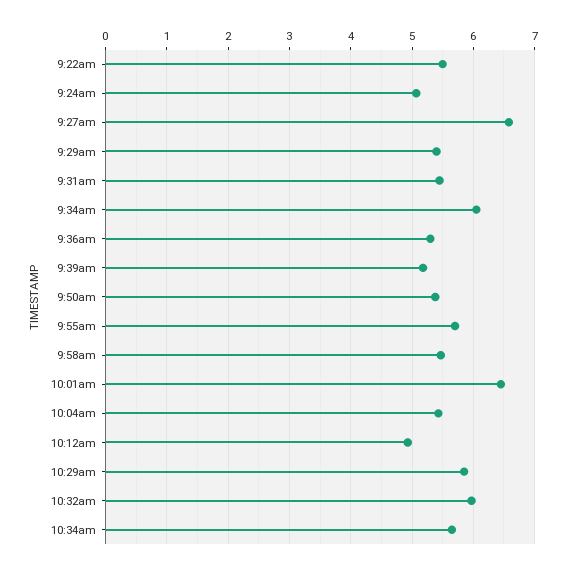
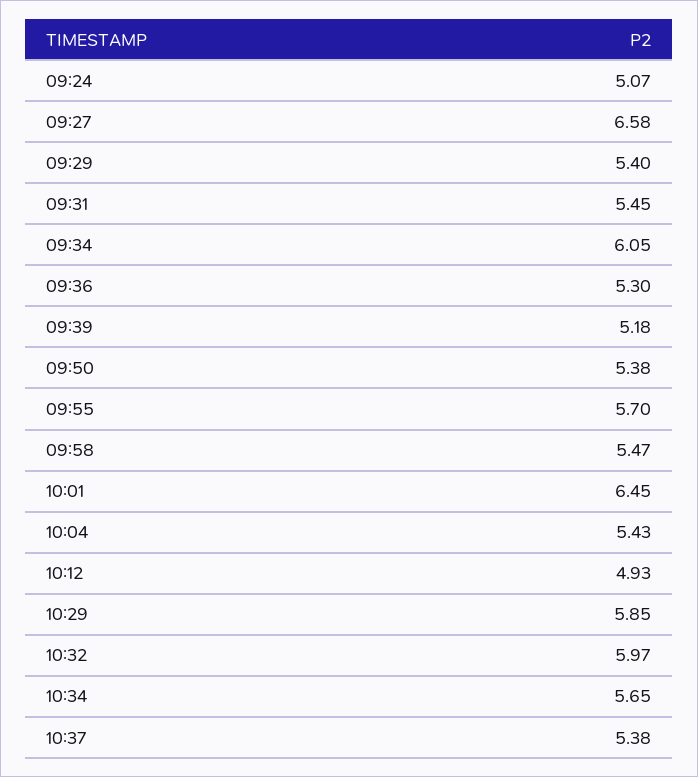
9:22am: 5.5 -> none
10:37: none -> 5.38

